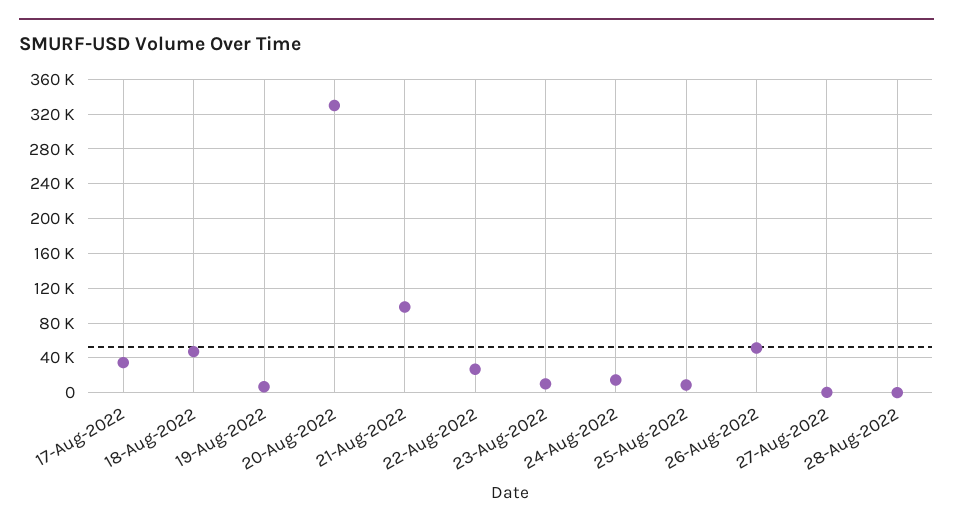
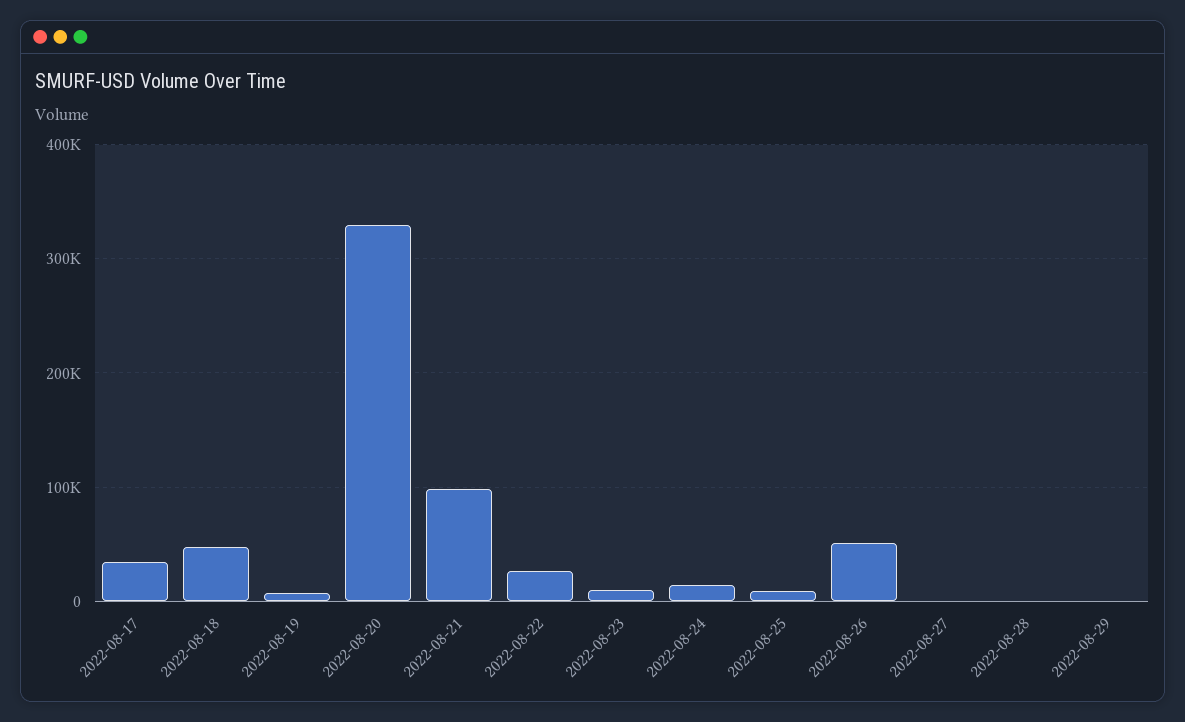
2022-08-29: none -> 0

